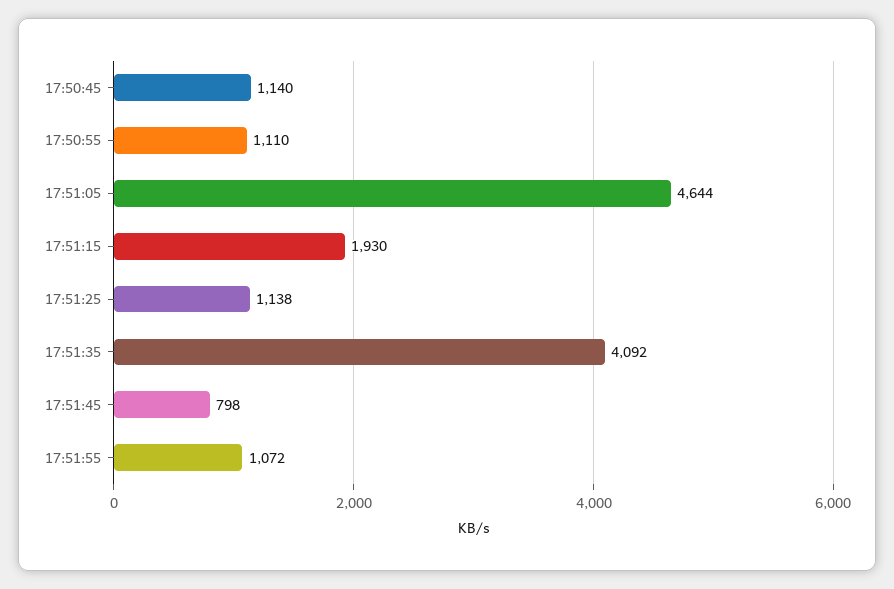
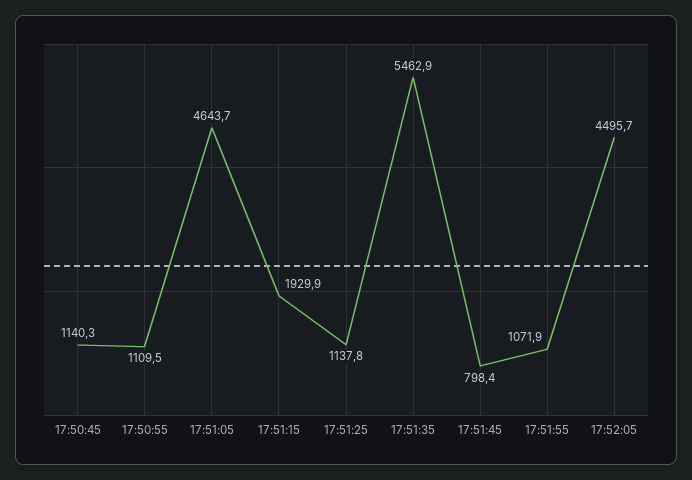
17:51:35: 4092 -> 5462.9
17:52:05: none -> 4495.7

